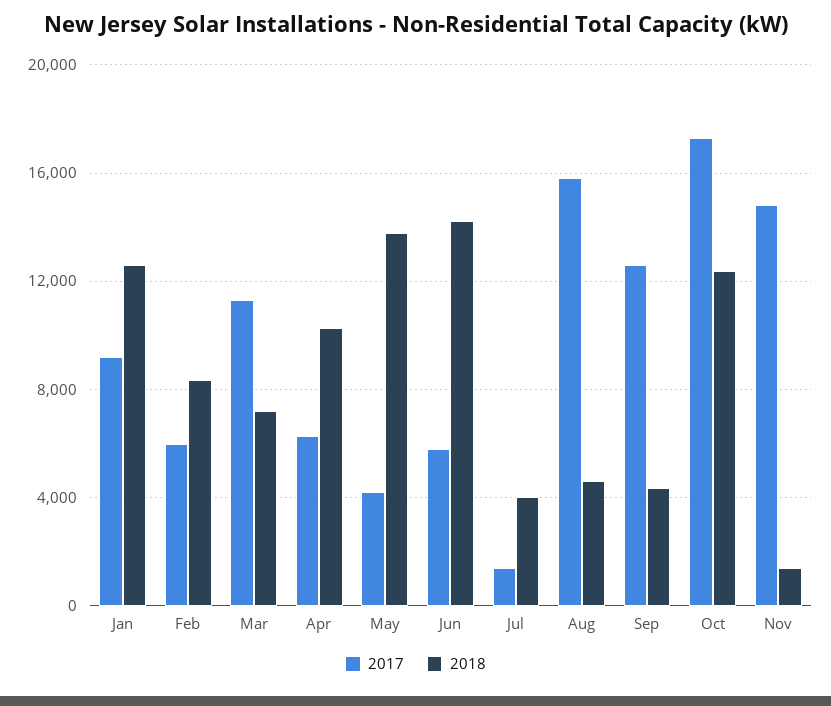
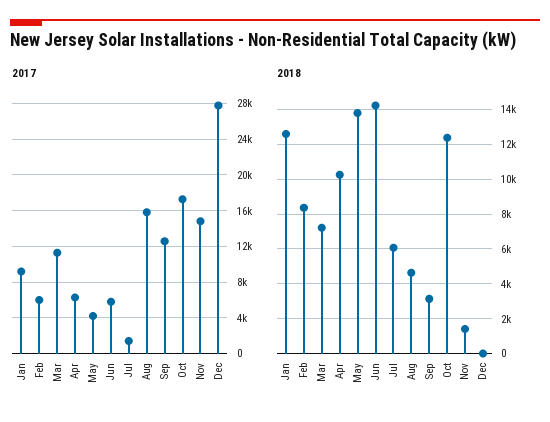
2018, Jul: 4000 -> 6000
2018, Sep: 4500 -> 3000
2017, Dec: none -> 28000
2018, Dec: none -> 0

